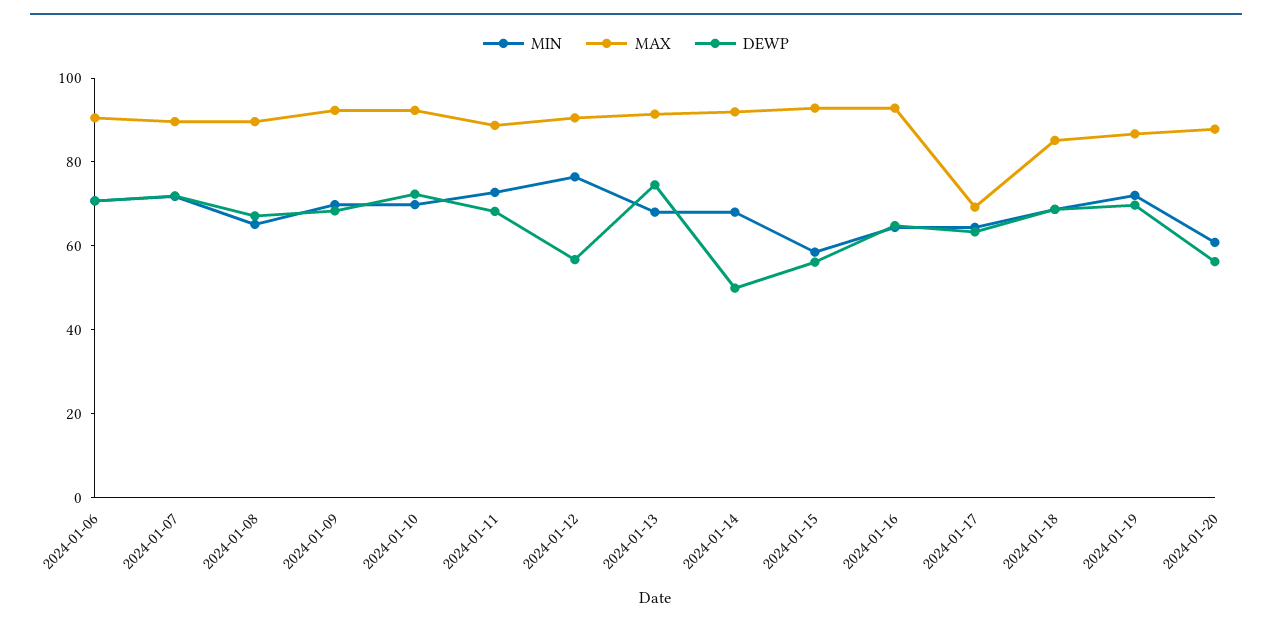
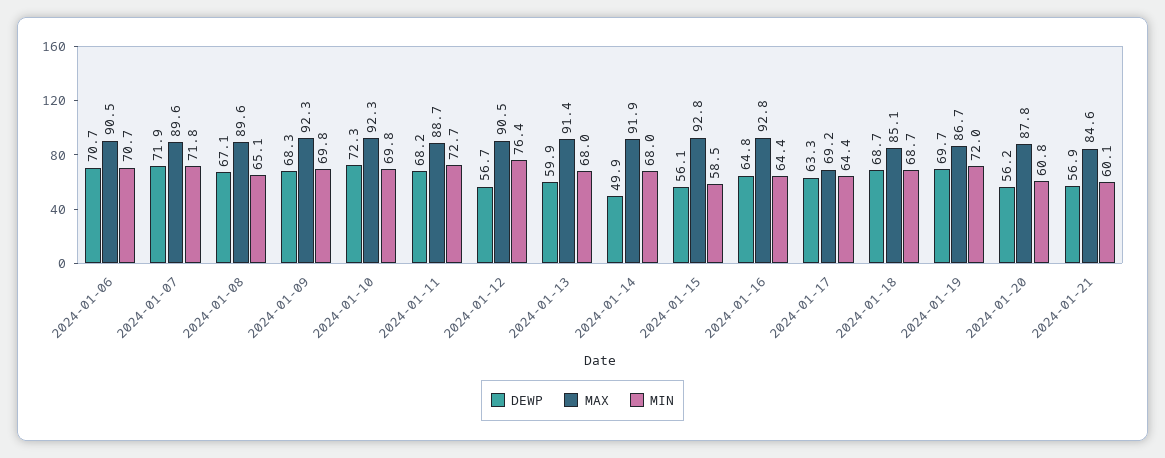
DEWP, 2024-01-13: 75 -> 59.9
DEWP, 2024-01-21: none -> 56.9
MAX, 2024-01-21: none -> 84.6
MIN, 2024-01-21: none -> 60.1

